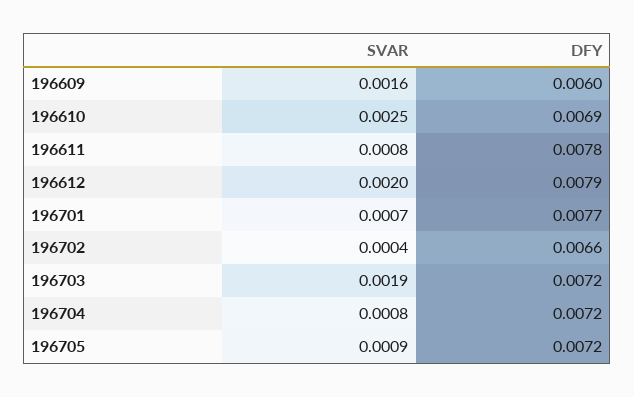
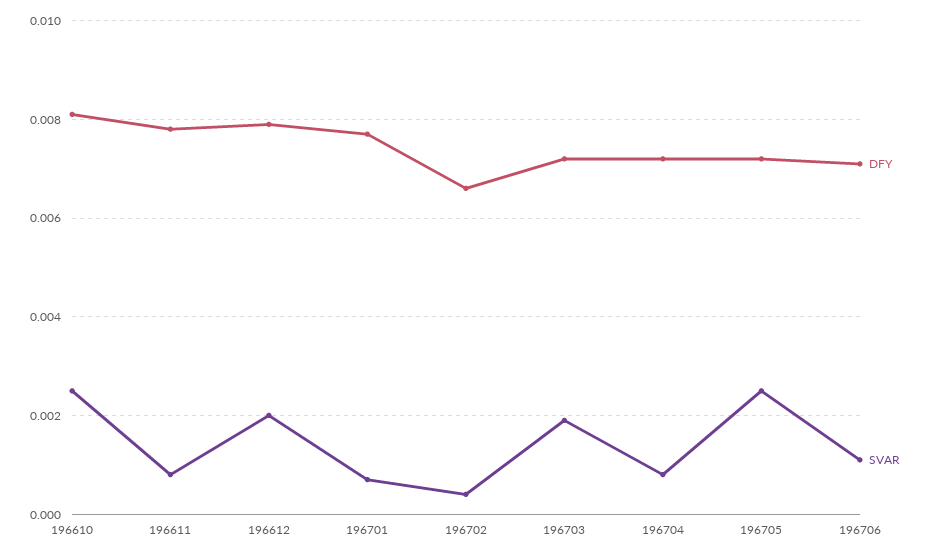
SVAR, 196609: 0.0016 -> none
DFY, 196609: 0.006 -> none
DFY, 196610: 0.0069 -> 0.008
SVAR, 196705: 0.0009 -> 0.0025
DFY, 196706: none -> 0.007
SVAR, 196706: none -> 0.001

